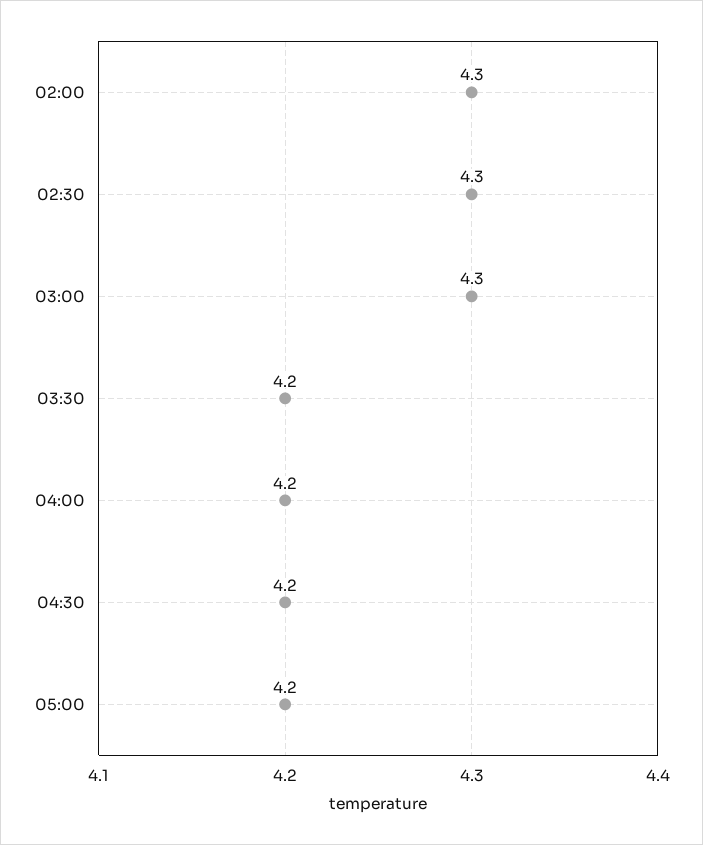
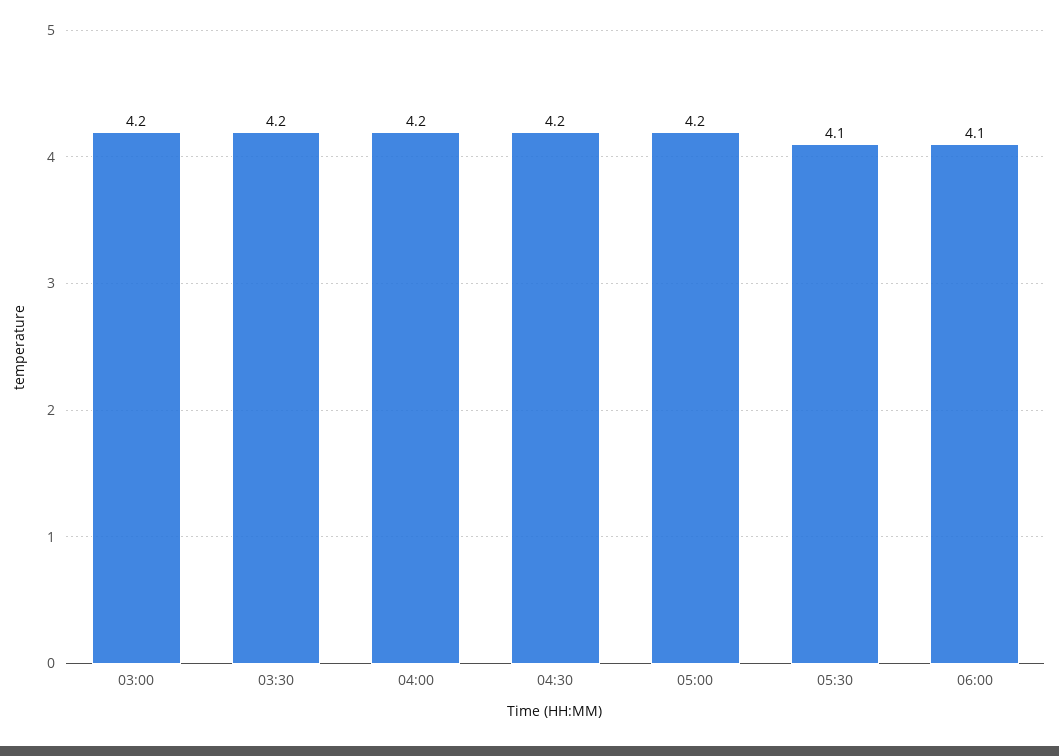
02:00: 4.3 -> none
02:30: 4.3 -> none
03:00: 4.3 -> 4.2
05:30: none -> 4.1
06:00: none -> 4.1

